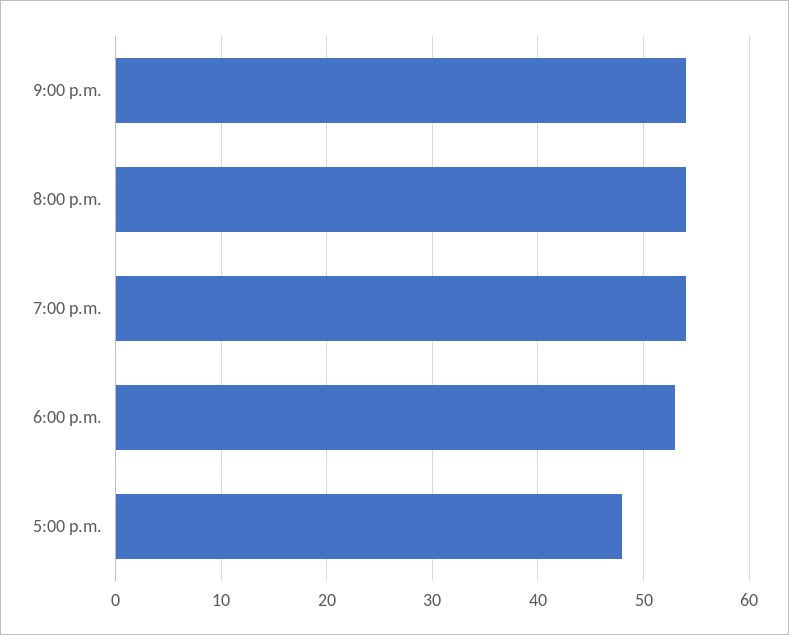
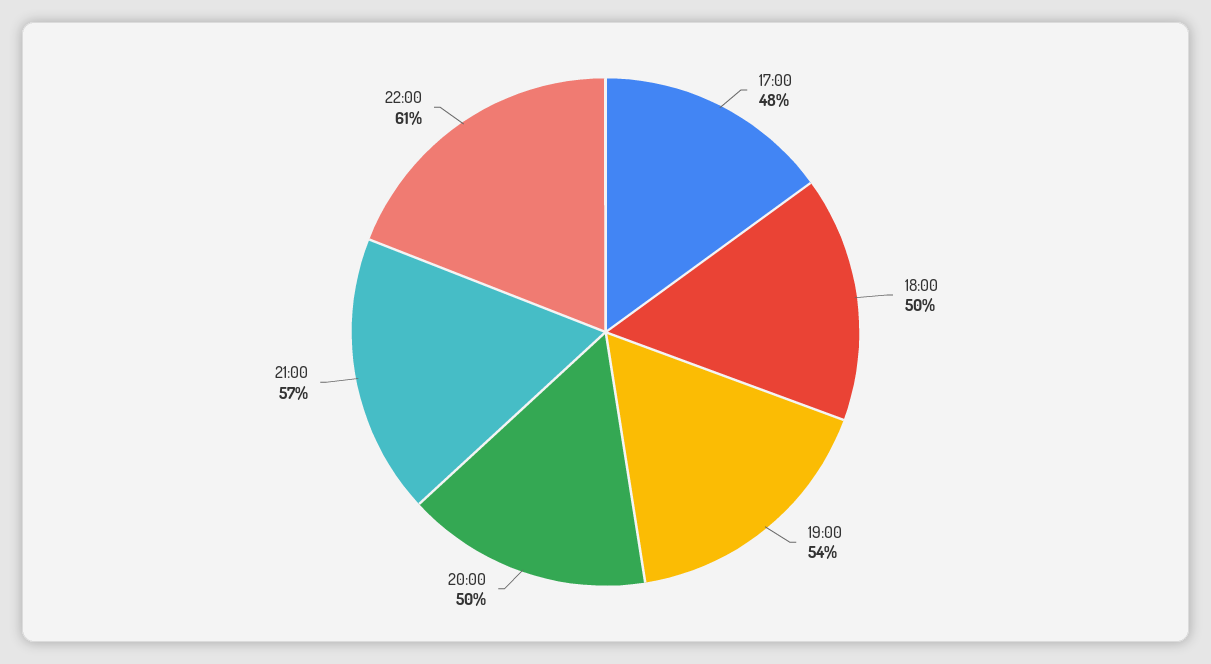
9:00 p.m.: 54 -> 57
8:00 p.m.: 54 -> 50
6:00 p.m.: 53 -> 50
22:00: none -> 61

